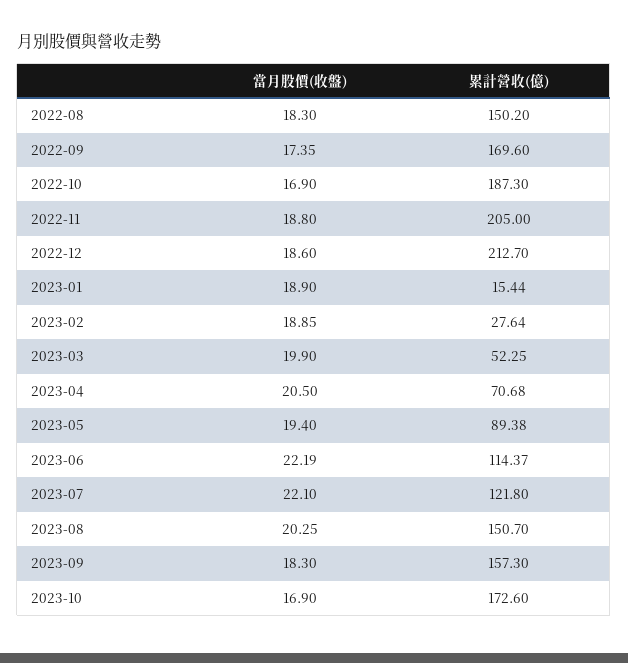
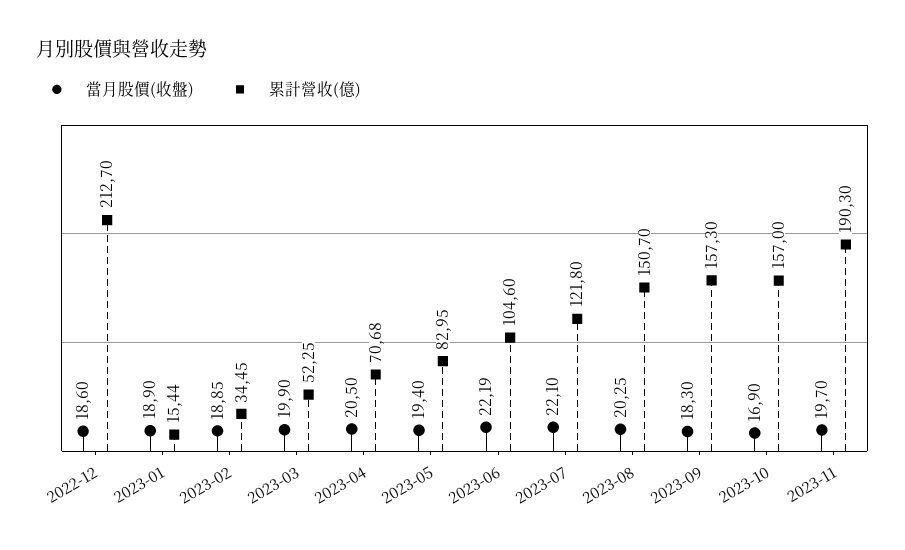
當月股價(收盤), 2022-08: 18.3 -> none
累計營收(億), 2022-08: 150.2 -> none
當月股價(收盤), 2022-09: 17.35 -> none
累計營收(億), 2022-09: 169.6 -> none
當月股價(收盤), 2022-10: 16.9 -> none
累計營收(億), 2022-10: 187.3 -> none
當月股價(收盤), 2022-11: 18.8 -> none
累計營收(億), 2022-11: 205 -> none
累計營收(億), 2023-02: 27.64 -> 34.45
累計營收(億), 2023-05: 89.38 -> 82.95
累計營收(億), 2023-06: 114.37 -> 104.6
累計營收(億), 2023-10: 172.6 -> 157
當月股價(收盤), 2023-11: none -> 19.7
累計營收(億), 2023-11: none -> 190.3

